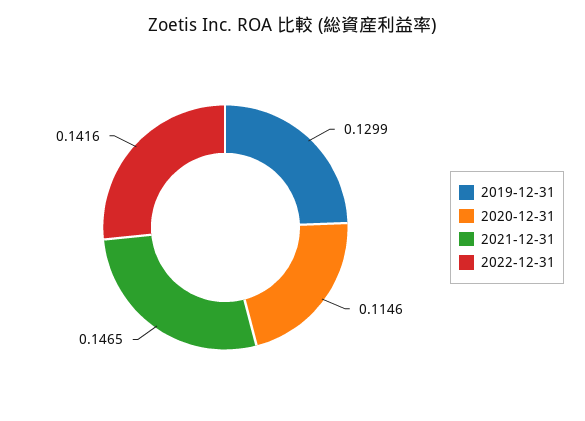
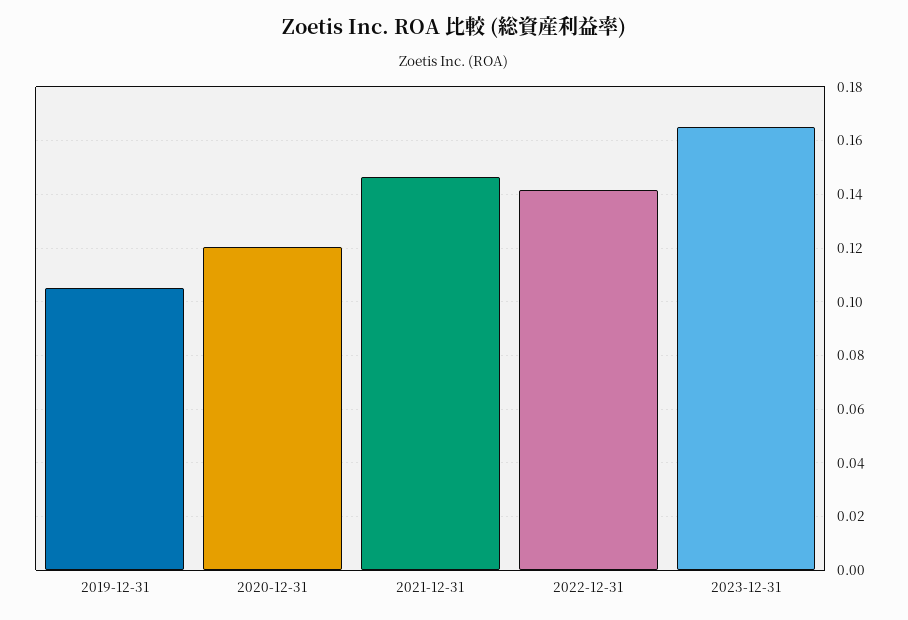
2019-12-31: 0.1299 -> 0.105
2020-12-31: 0.1146 -> 0.12
2023-12-31: none -> 0.165

